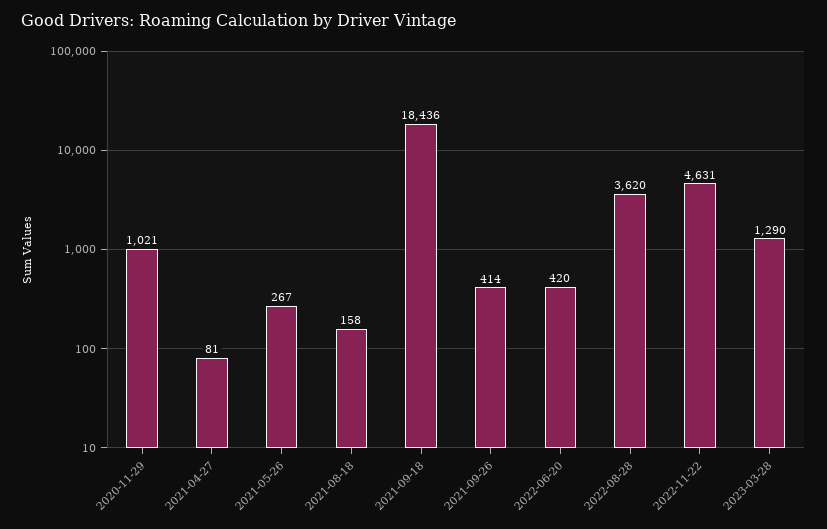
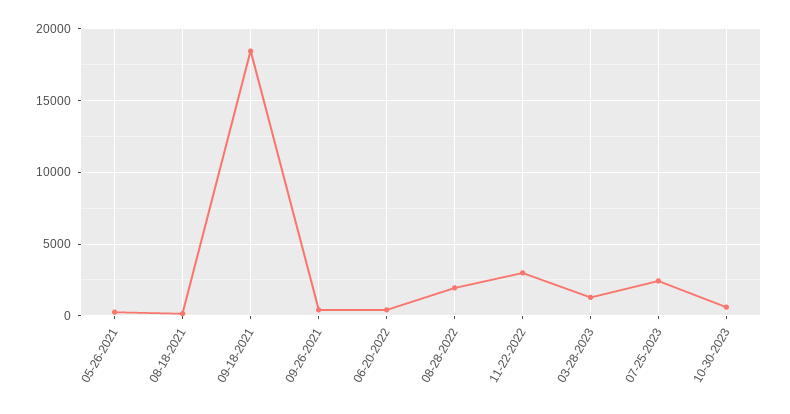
2020-11-29: 1021 -> none
2021-04-27: 81 -> none
2022-08-28: 3620 -> 2000
2022-11-22: 4631 -> 3000
07-25-2023: none -> 2500
10-30-2023: none -> 500

